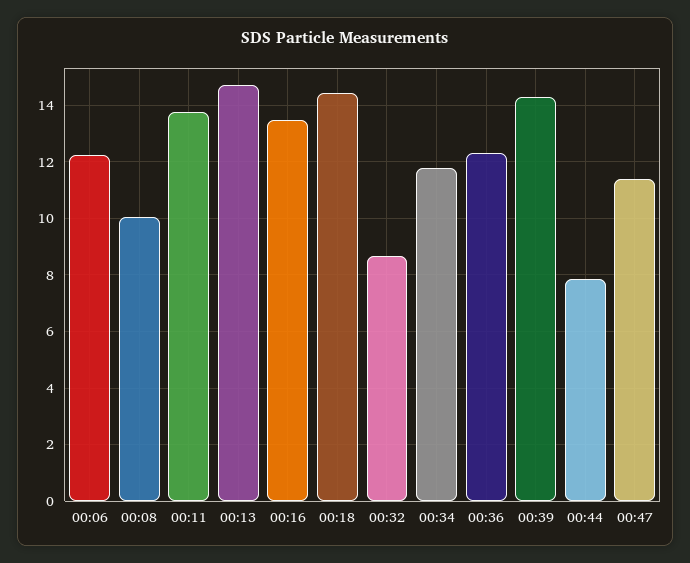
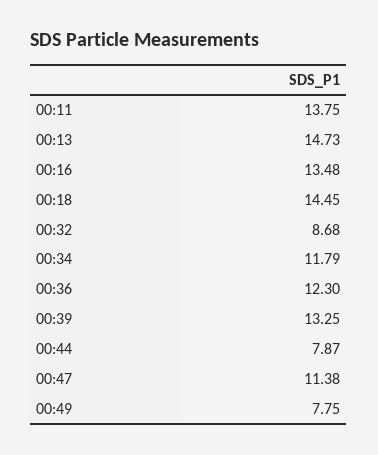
00:06: 12.25 -> none
00:08: 10 -> none
00:39: 14.25 -> 13.25
00:49: none -> 7.75

